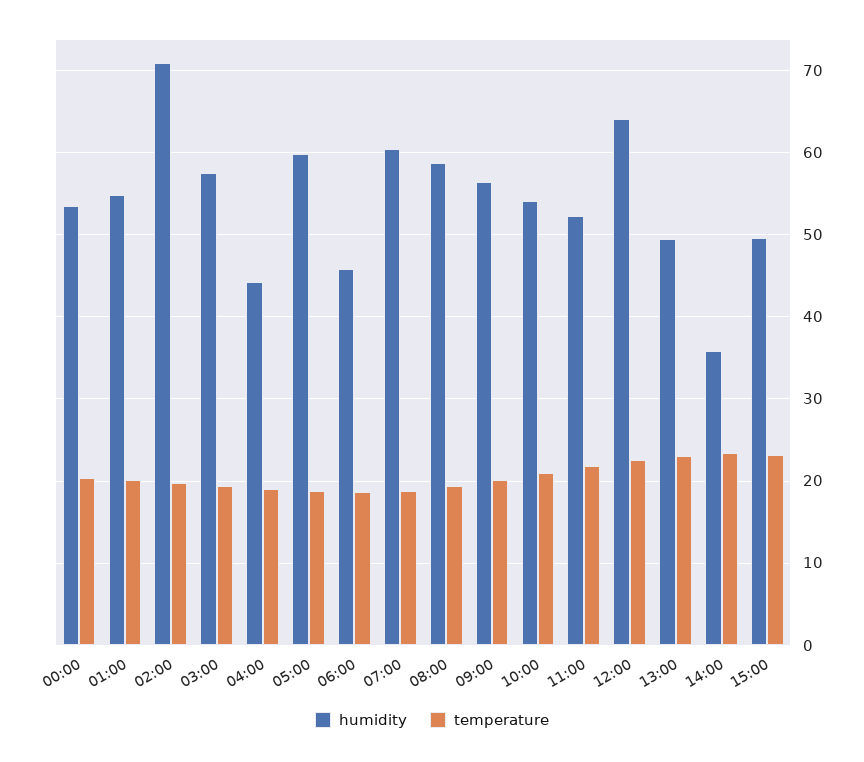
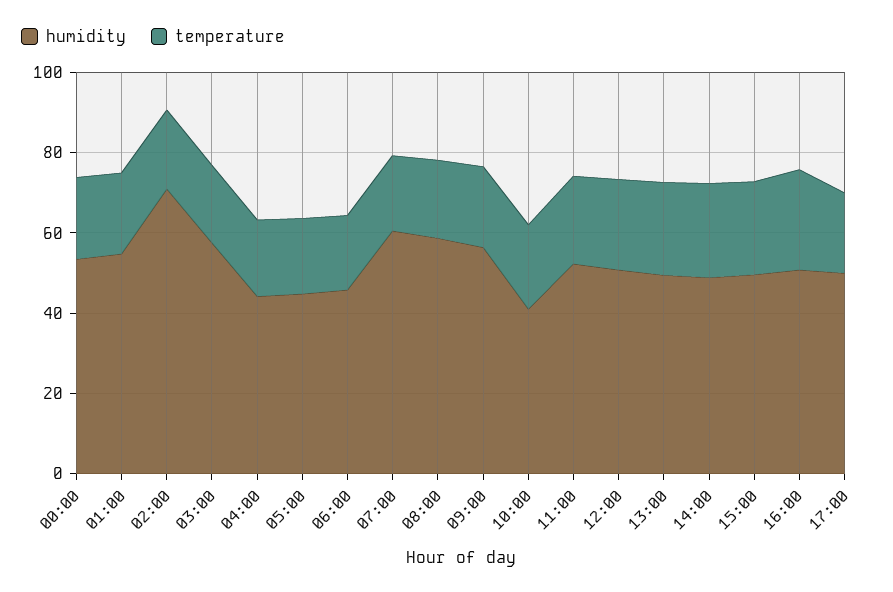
humidity, 05:00: 60 -> 45
humidity, 10:00: 54 -> 40
humidity, 12:00: 64 -> 50
humidity, 14:00: 36 -> 50
humidity, 16:00: none -> 50
temperature, 16:00: none -> 25
humidity, 17:00: none -> 50
temperature, 17:00: none -> 20

